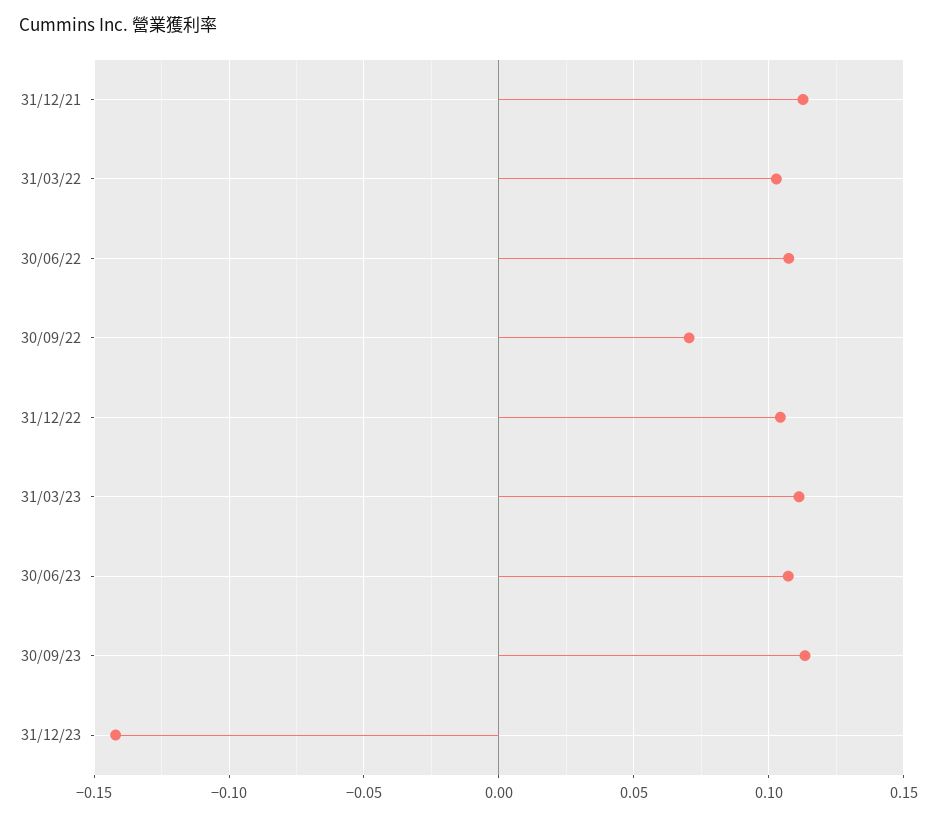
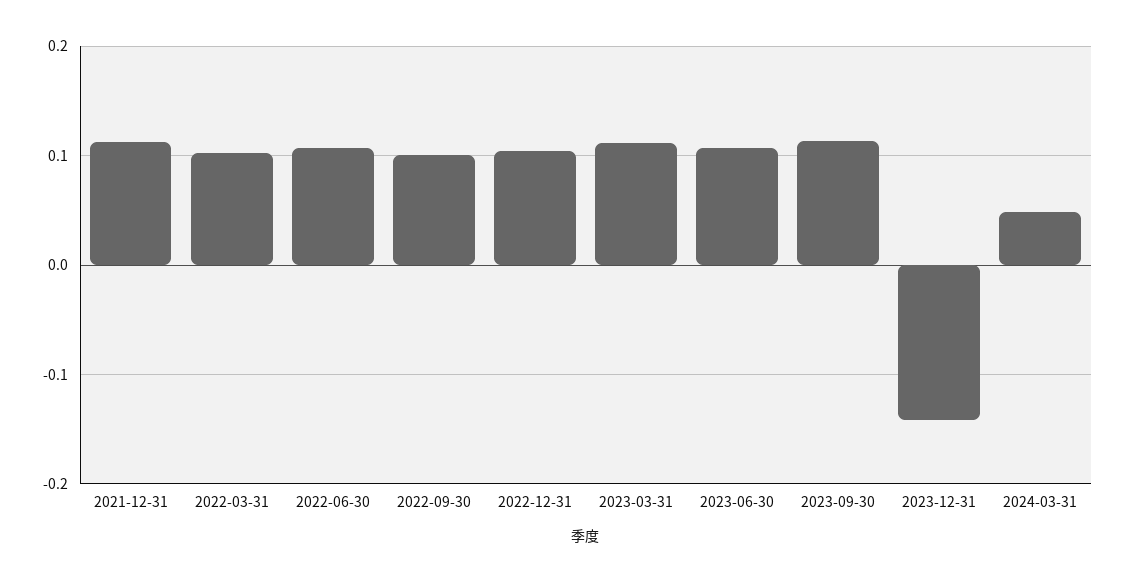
30/09/22: 0.07 -> 0.1
2024-03-31: none -> 0.05

